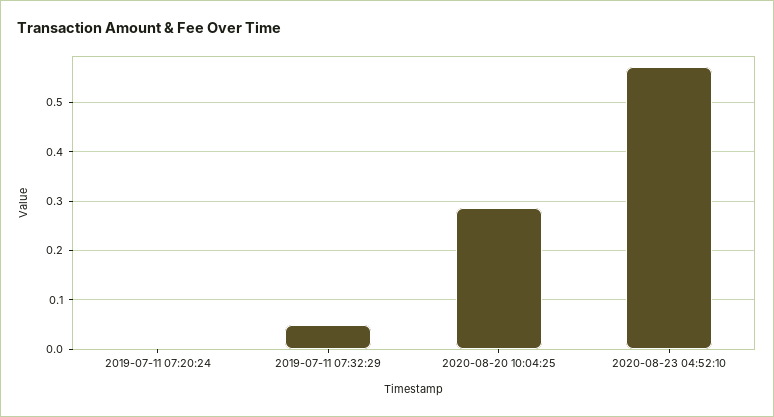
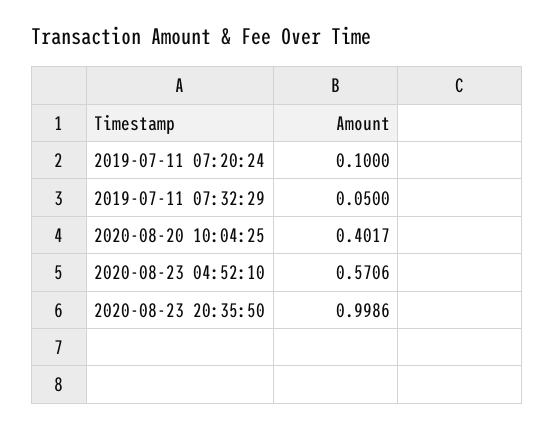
2019-07-11 07:20:24: 0 -> 0.1
2020-08-20 10:04:25: 0.28 -> 0.4017
2020-08-23 20:35:50: none -> 0.9986

